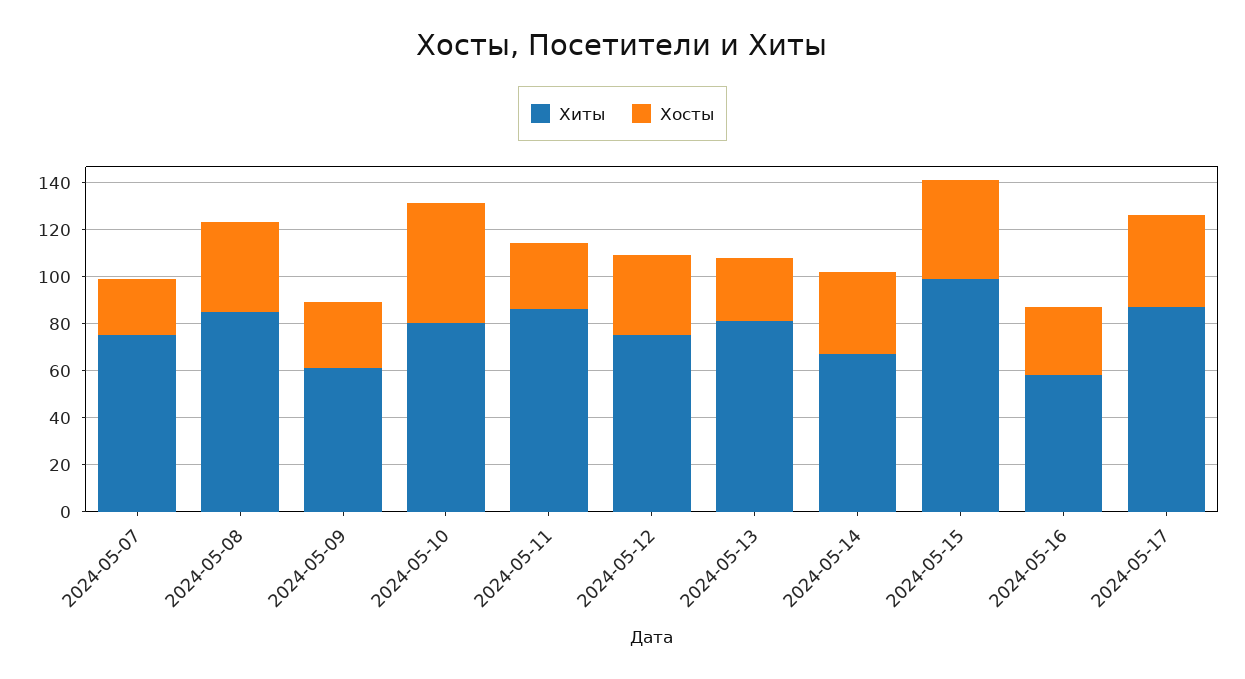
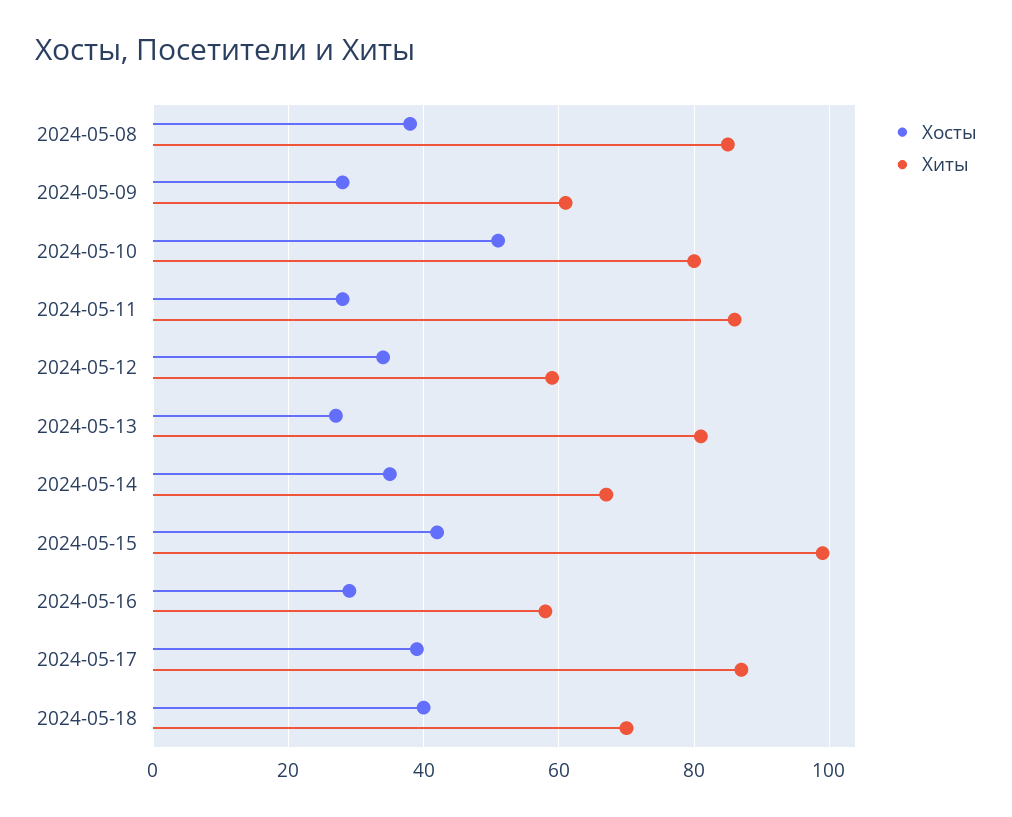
Хиты, 2024-05-07: 75 -> none
Хосты, 2024-05-07: 25 -> none
Хиты, 2024-05-12: 75 -> 60
Хосты, 2024-05-18: none -> 40
Хиты, 2024-05-18: none -> 70

